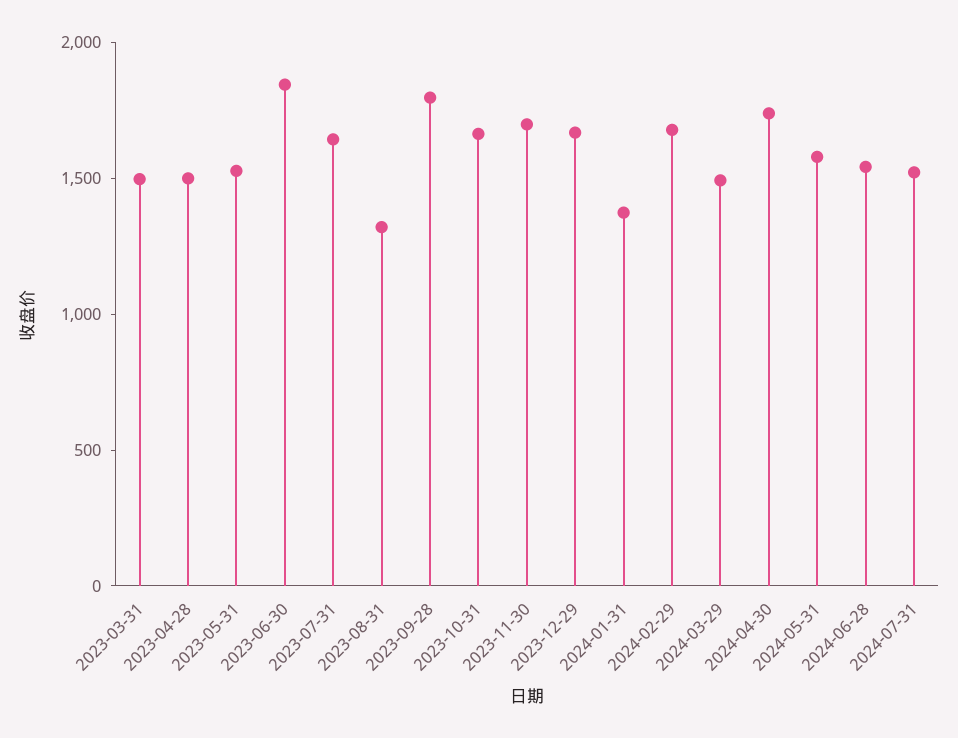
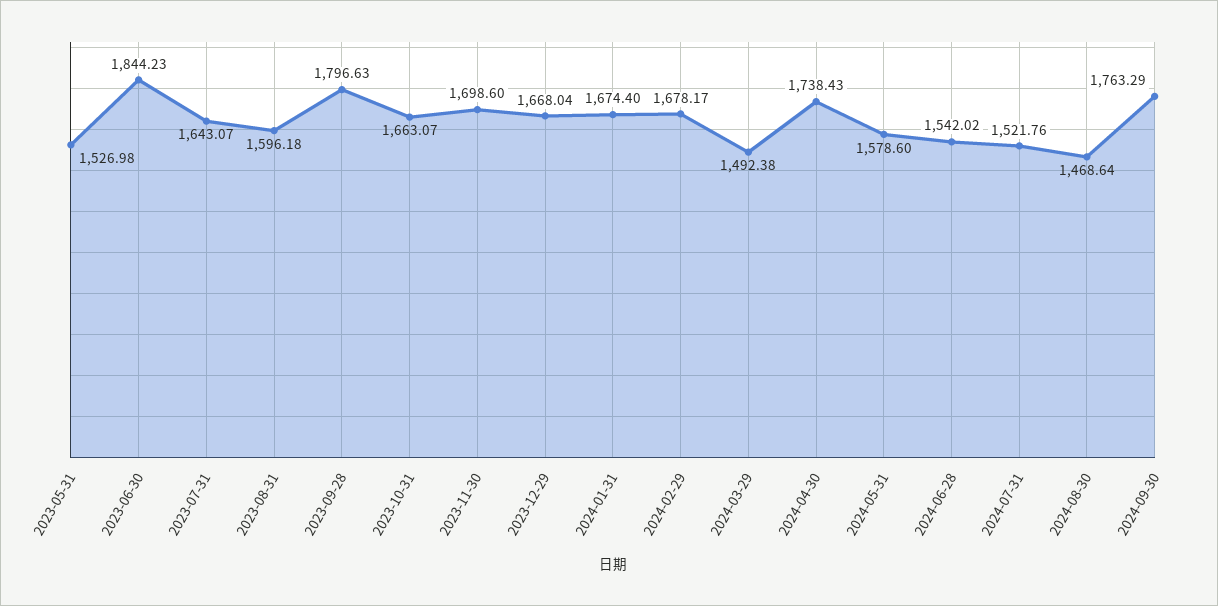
2023-03-31: 1500 -> none
2023-04-28: 1500 -> none
2023-08-31: 1300 -> 1596.18
2024-01-31: 1400 -> 1674.4
2024-08-30: none -> 1468.64
2024-09-30: none -> 1763.29

